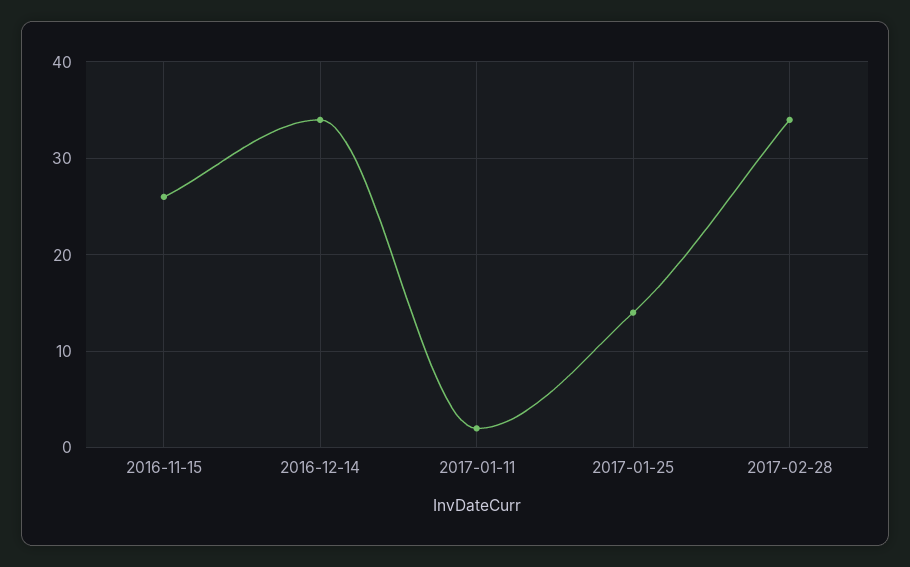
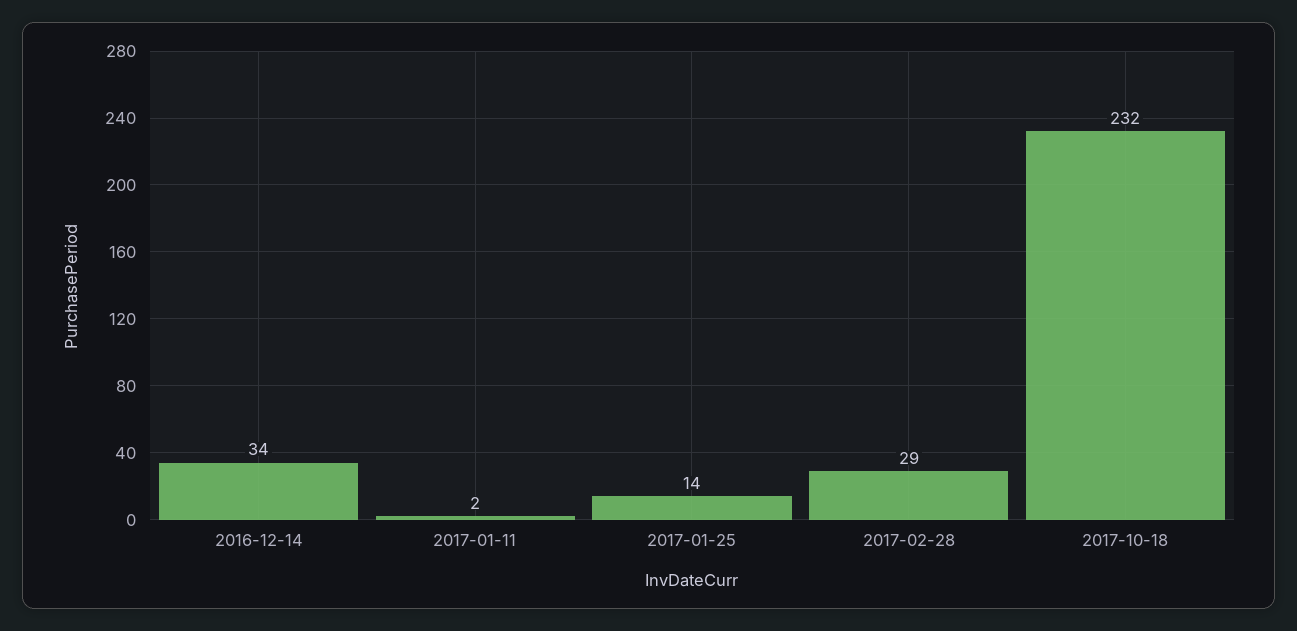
2016-11-15: 26 -> none
2017-02-28: 34 -> 29
2017-10-18: none -> 232

